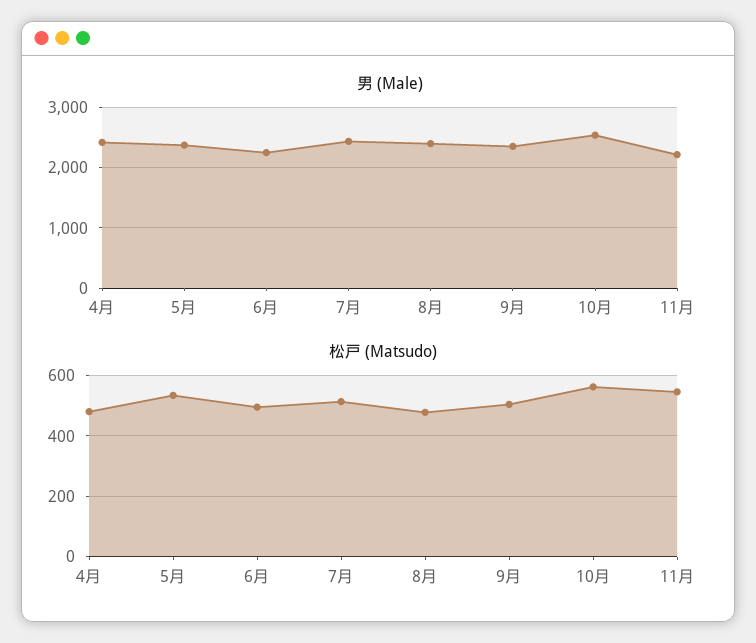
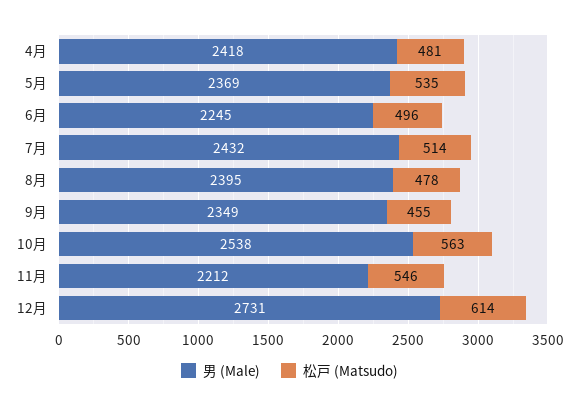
松戸 (Matsudo), 9月: 500 -> 455
男 (Male), 12月: none -> 2731
松戸 (Matsudo), 12月: none -> 614

